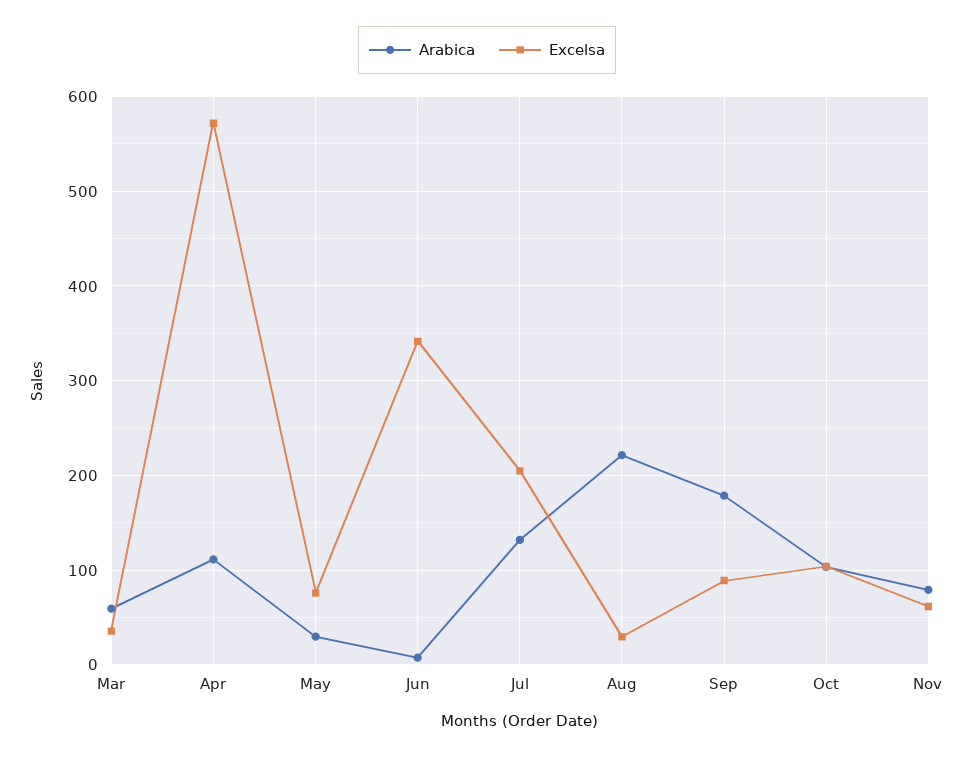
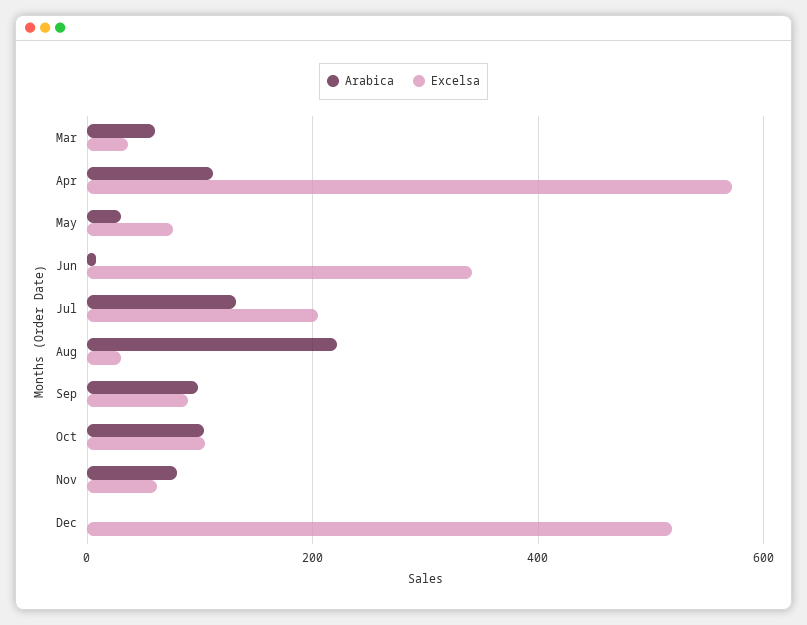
Arabica, Sep: 180 -> 100
Arabica, Dec: none -> 0
Excelsa, Dec: none -> 520

